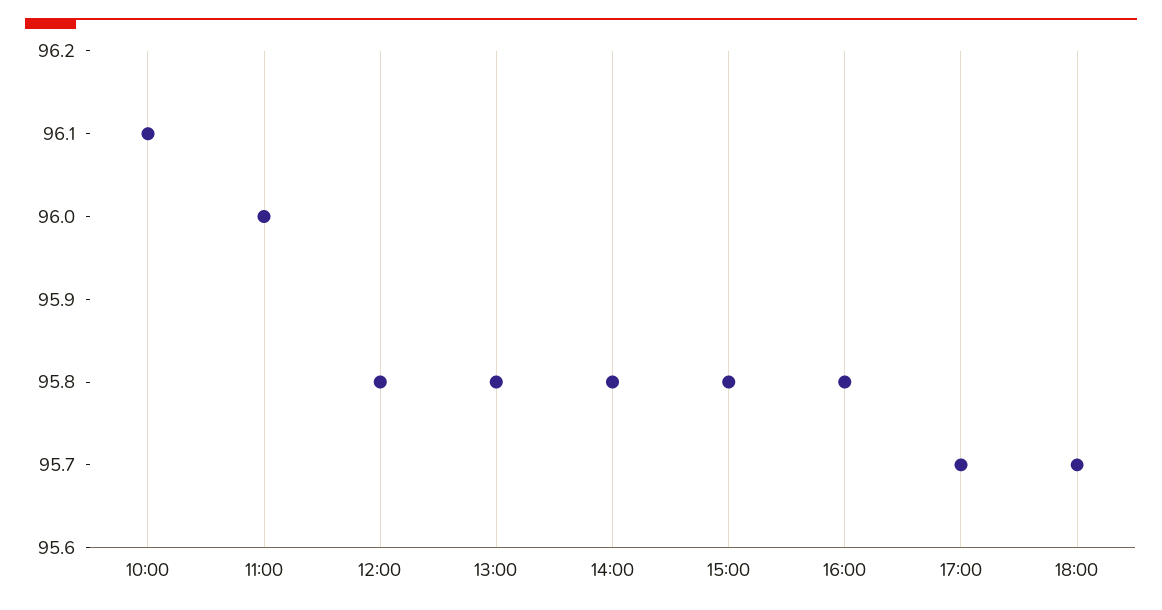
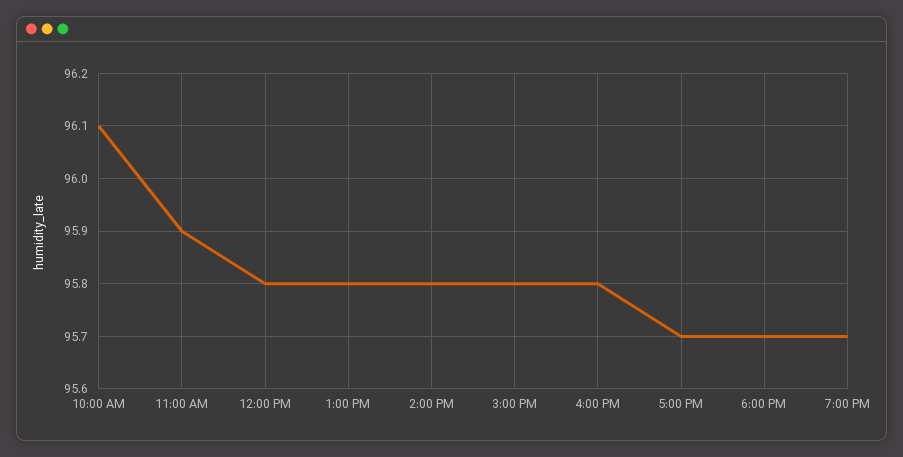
11:00: 96 -> 95.9
7:00 PM: none -> 95.7

